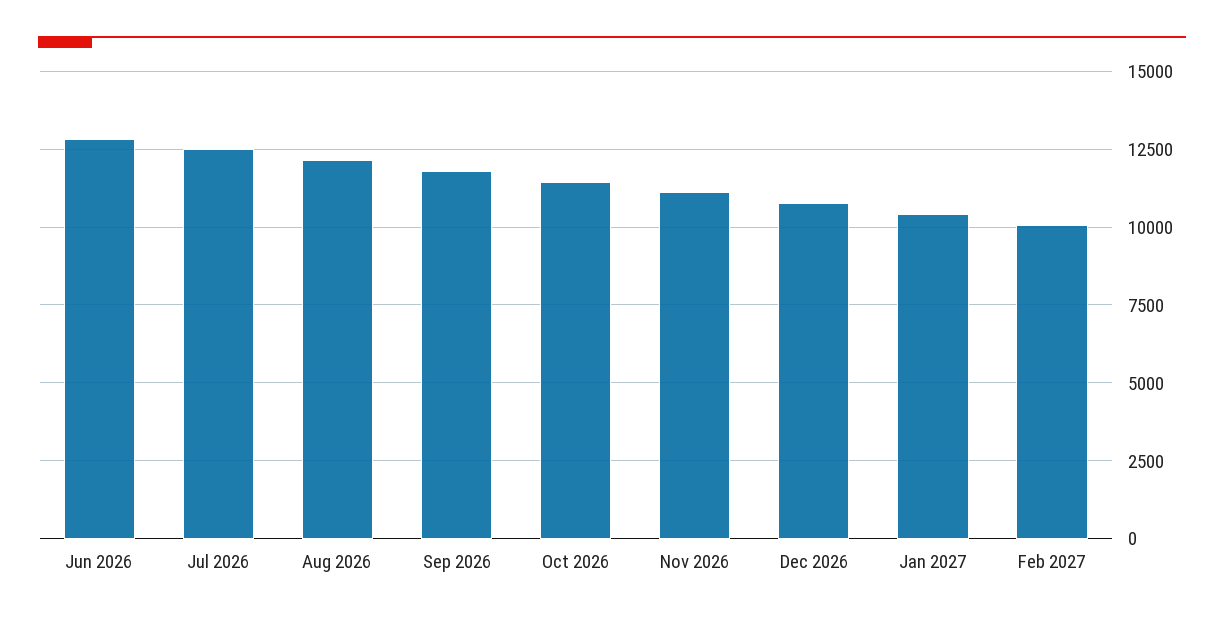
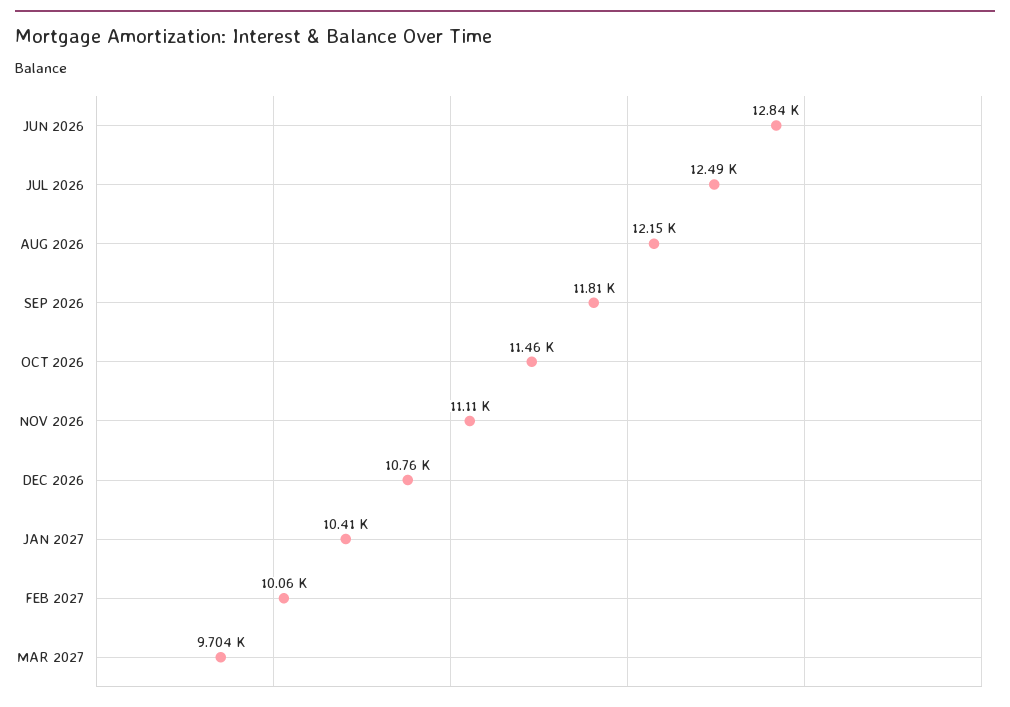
MAR 2027: none -> 9704

